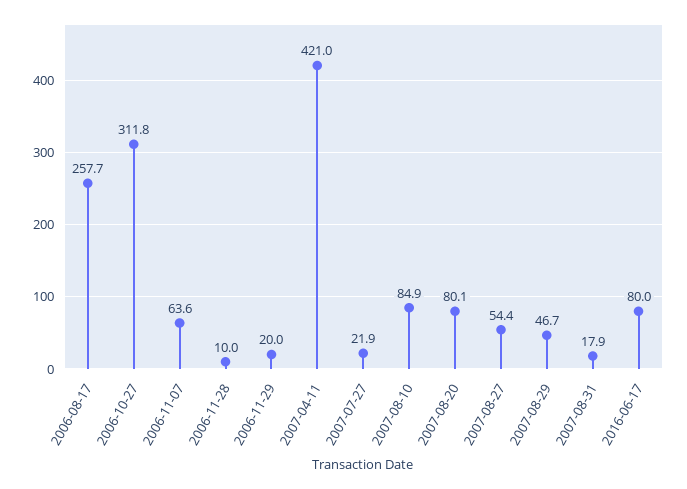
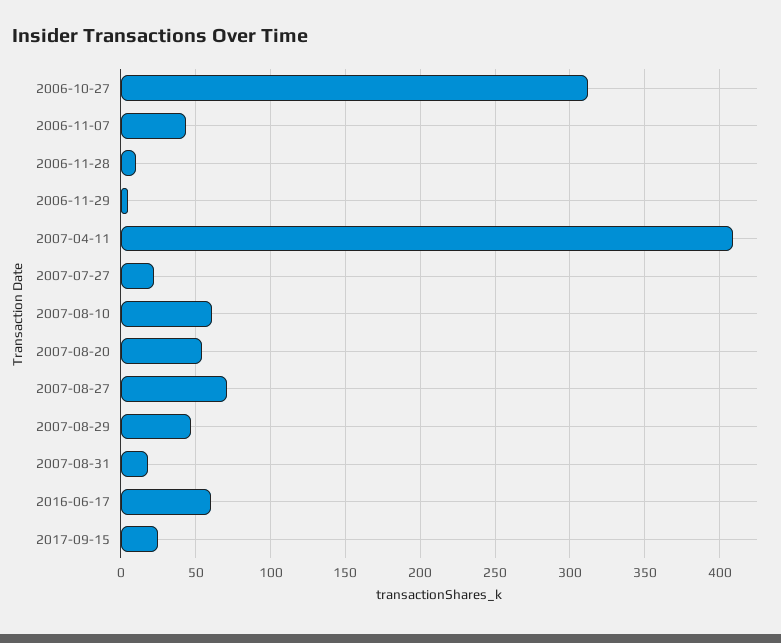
2006-08-17: 257.7 -> none
2006-11-07: 63.6 -> 45
2006-11-29: 20 -> 5
2007-04-11: 421 -> 410
2007-08-10: 84.9 -> 60
2007-08-20: 80.1 -> 55
2007-08-27: 54.4 -> 70
2016-06-17: 80 -> 60
2017-09-15: none -> 25

